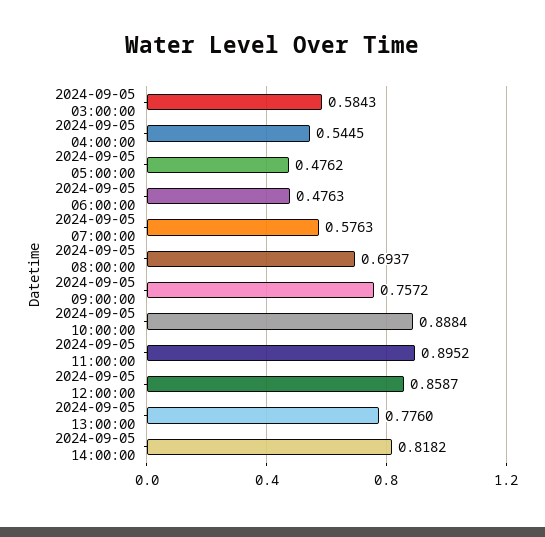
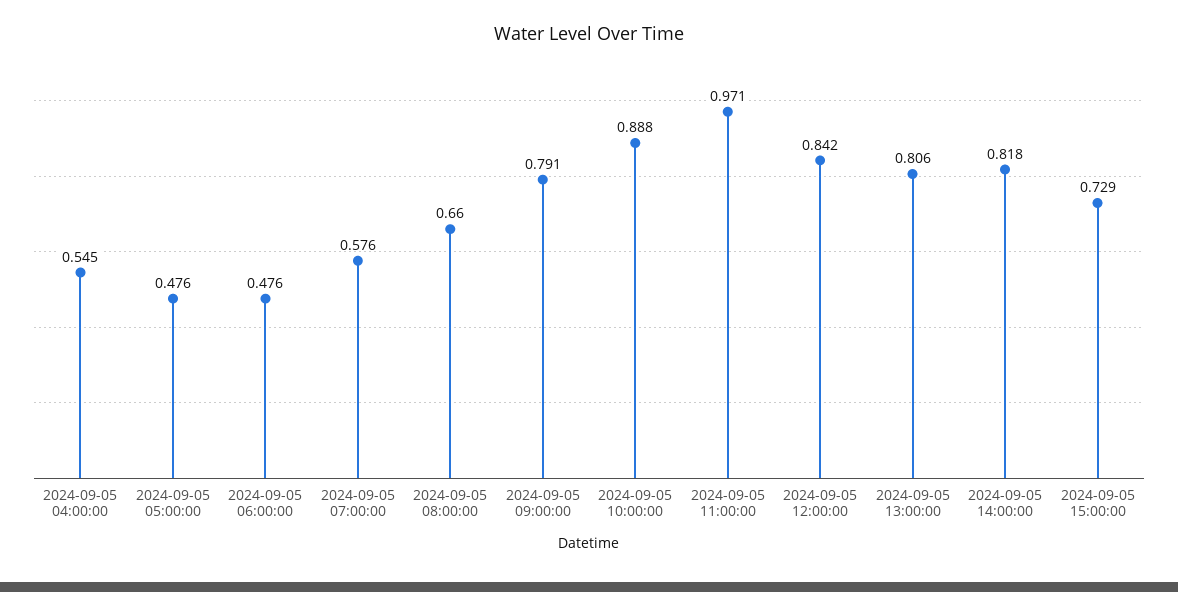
2024-09-05 03:00:00: 0.5843 -> none
2024-09-05 08:00:00: 0.6937 -> 0.66
2024-09-05 09:00:00: 0.7572 -> 0.791
2024-09-05 11:00:00: 0.8952 -> 0.971
2024-09-05 12:00:00: 0.8587 -> 0.842
2024-09-05 13:00:00: 0.776 -> 0.806
2024-09-05 15:00:00: none -> 0.729

